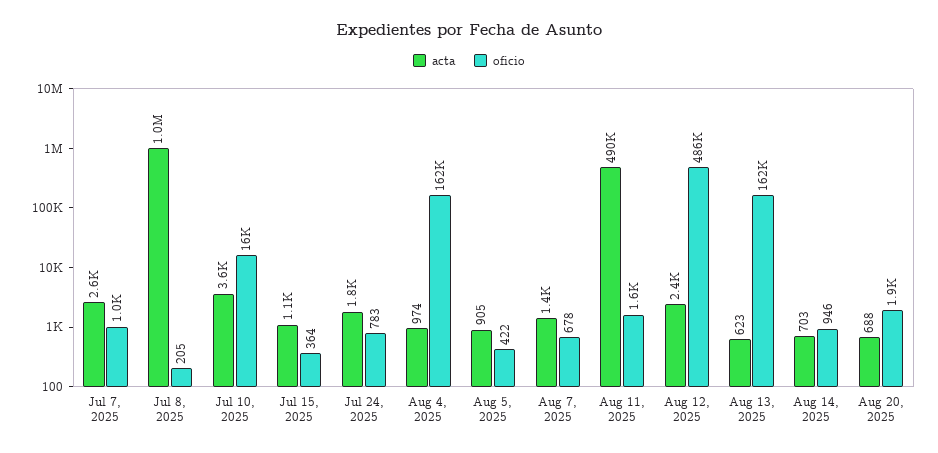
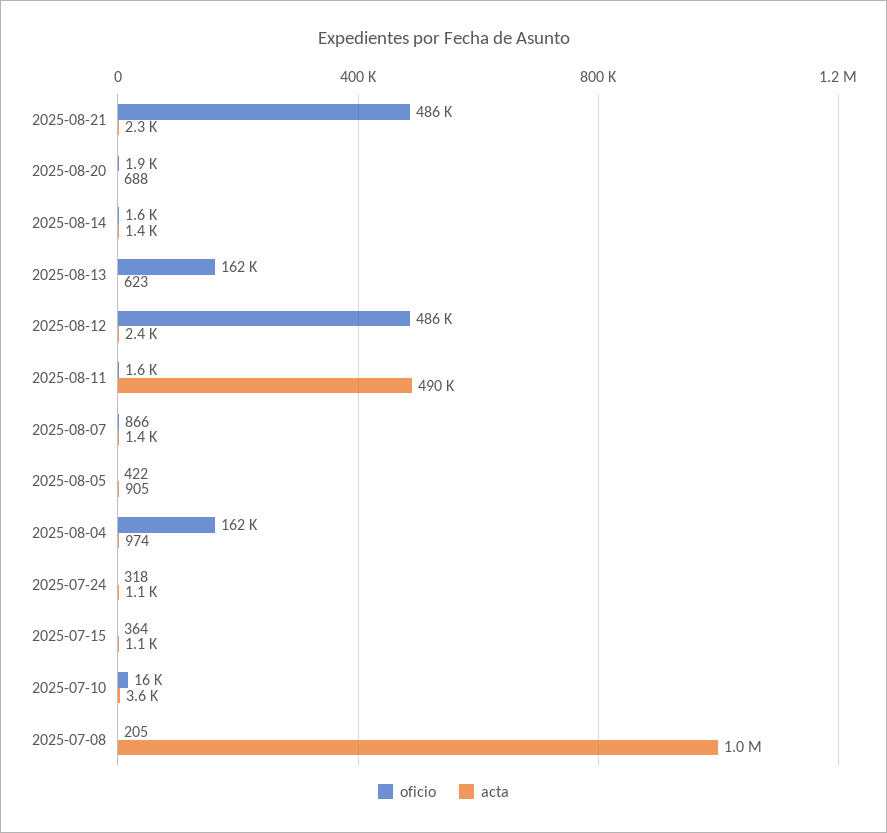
acta, Jul 7, 2025: 2600 -> none
oficio, Jul 7, 2025: 1000 -> none
acta, Jul 24, 2025: 1800 -> 1100
oficio, Jul 24, 2025: 783 -> 318
oficio, Aug 7, 2025: 678 -> 866
acta, Aug 14, 2025: 703 -> 1400
oficio, Aug 14, 2025: 946 -> 1600
oficio, 2025-08-21: none -> 486000
acta, 2025-08-21: none -> 2300

